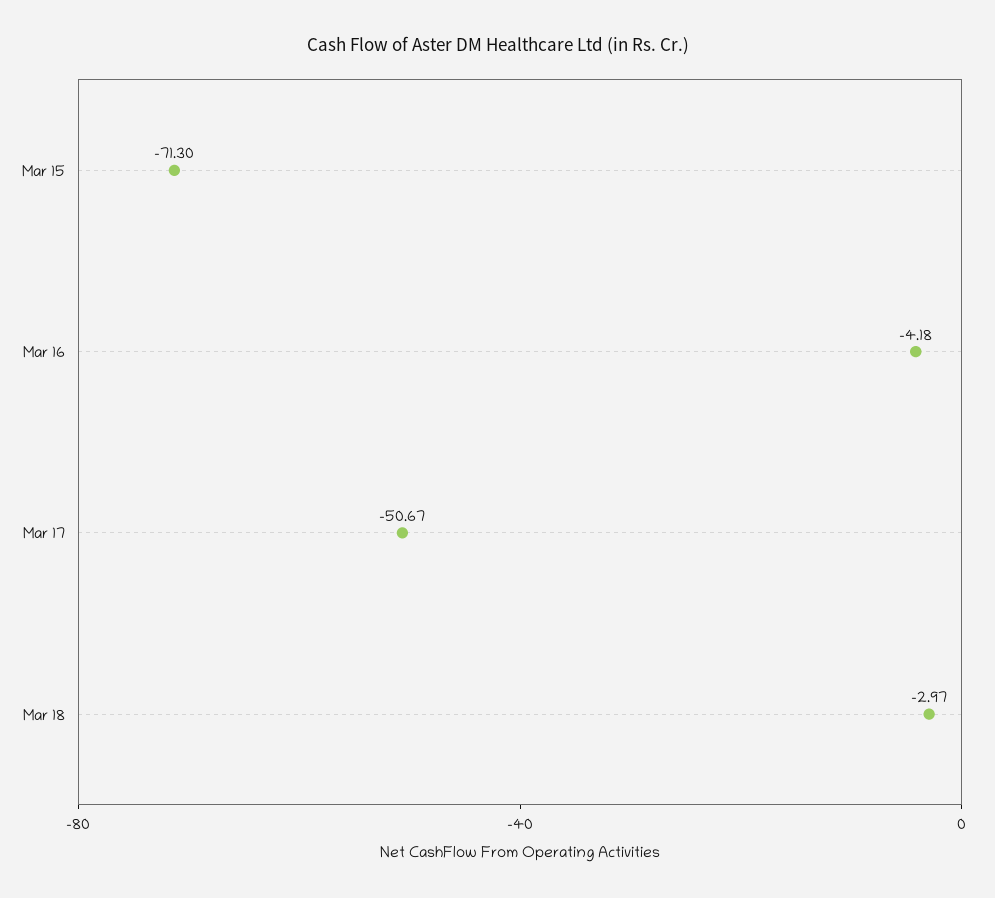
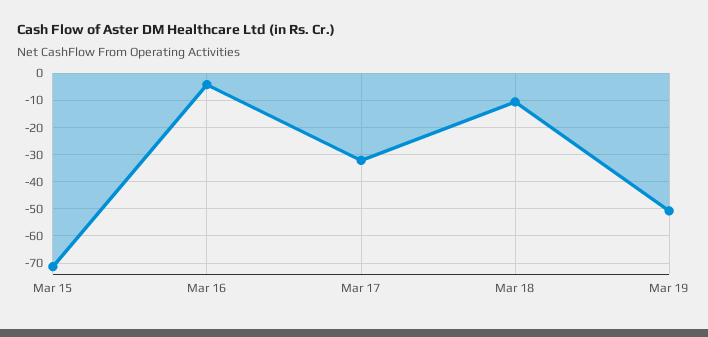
Mar 17: -50.67 -> -32.5
Mar 18: -2.97 -> -10
Mar 19: none -> -50

